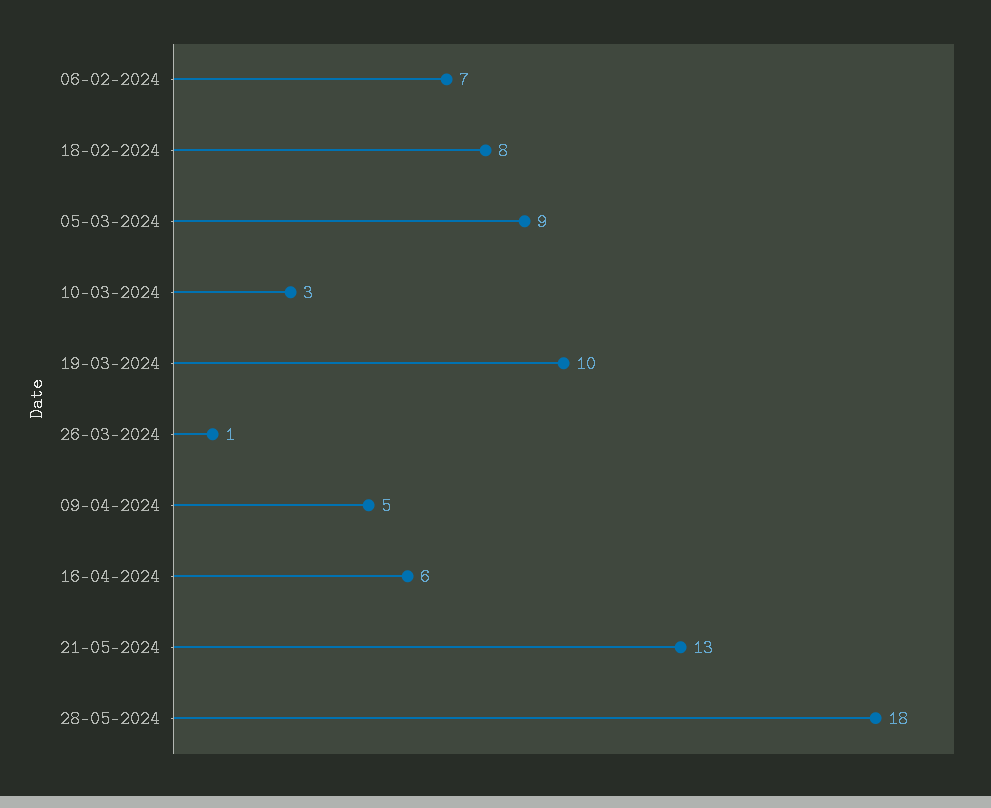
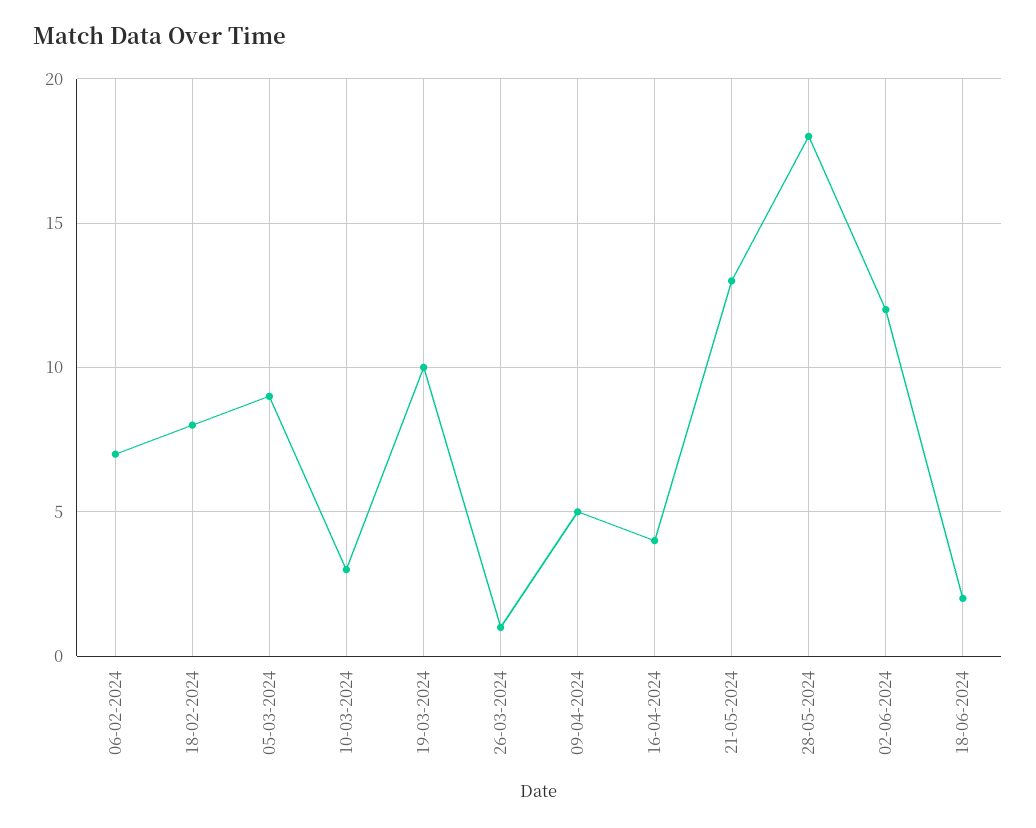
16-04-2024: 6 -> 4
02-06-2024: none -> 12
18-06-2024: none -> 2

